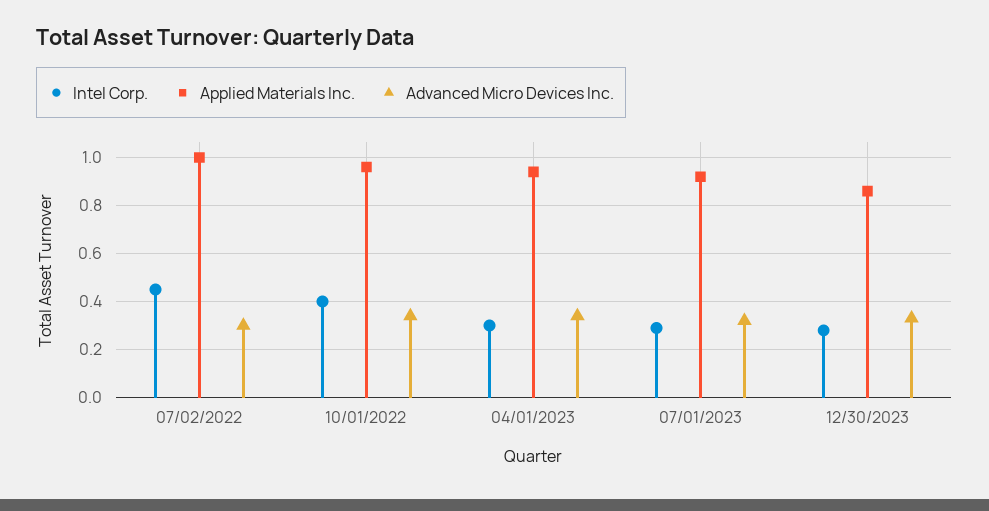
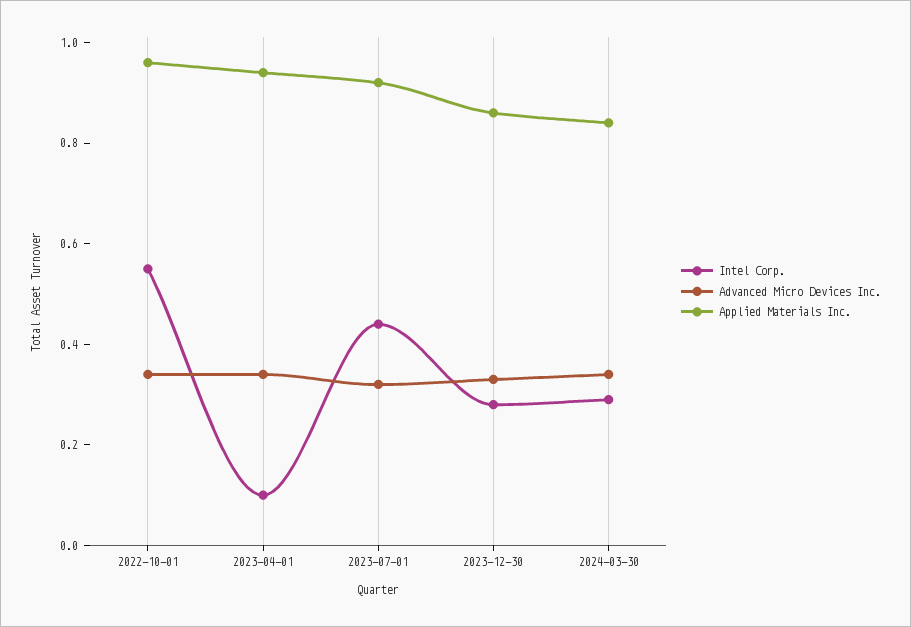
Intel Corp., 07/02/2022: 0.45 -> none
Applied Materials Inc., 07/02/2022: 1 -> none
Advanced Micro Devices Inc., 07/02/2022: 0.3 -> none
Intel Corp., 10/01/2022: 0.4 -> 0.55
Intel Corp., 04/01/2023: 0.3 -> 0.1
Intel Corp., 07/01/2023: 0.3 -> 0.45
Intel Corp., 2024-03-30: none -> 0.3
Advanced Micro Devices Inc., 2024-03-30: none -> 0.35
Applied Materials Inc., 2024-03-30: none -> 0.85

